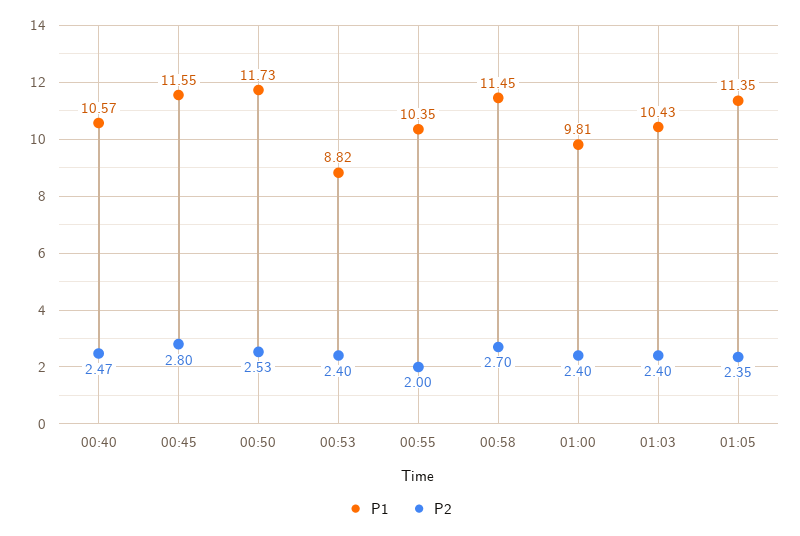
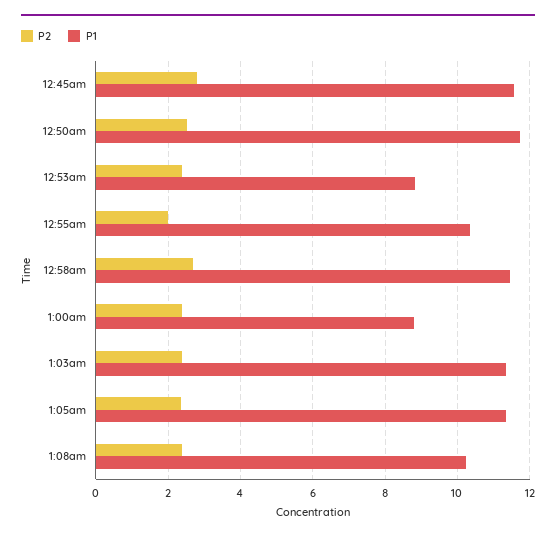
P1, 00:40: 10.57 -> none
P2, 00:40: 2.47 -> none
P1, 01:00: 9.81 -> 8.8
P1, 01:03: 10.43 -> 11.4
P2, 1:08am: none -> 2.4
P1, 1:08am: none -> 10.2

